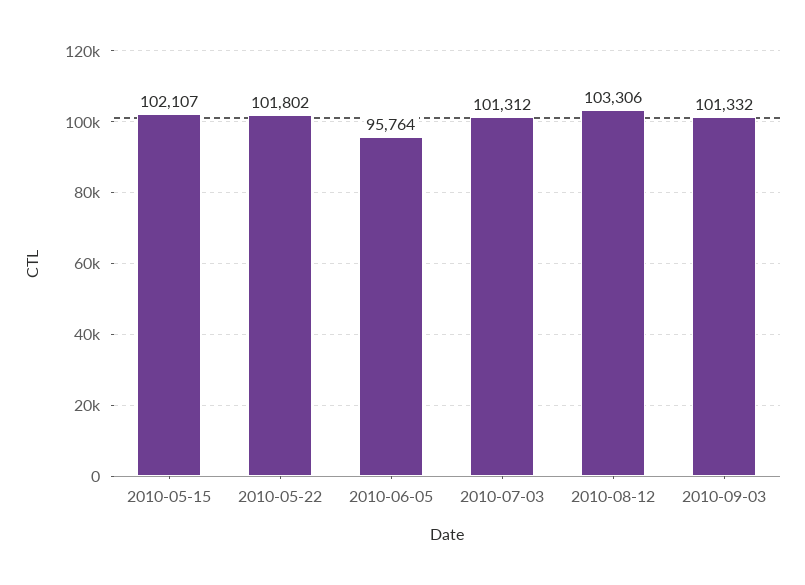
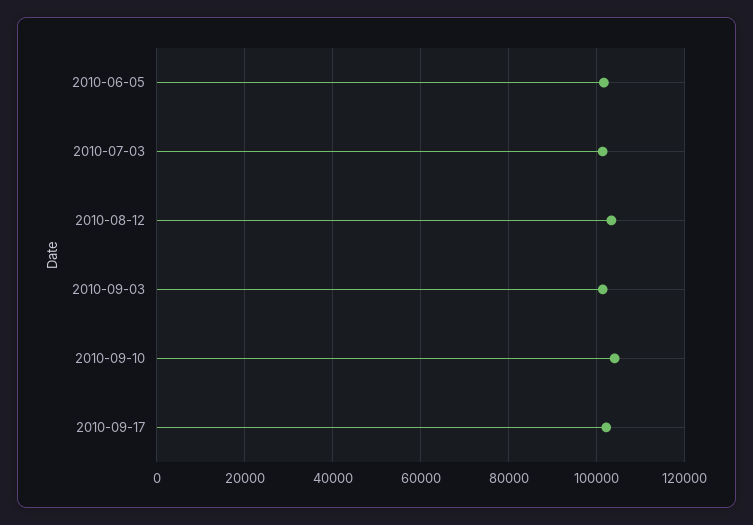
2010-05-15: 102107 -> none
2010-05-22: 101802 -> none
2010-06-05: 95764 -> 102000
2010-09-10: none -> 104000
2010-09-17: none -> 102000

